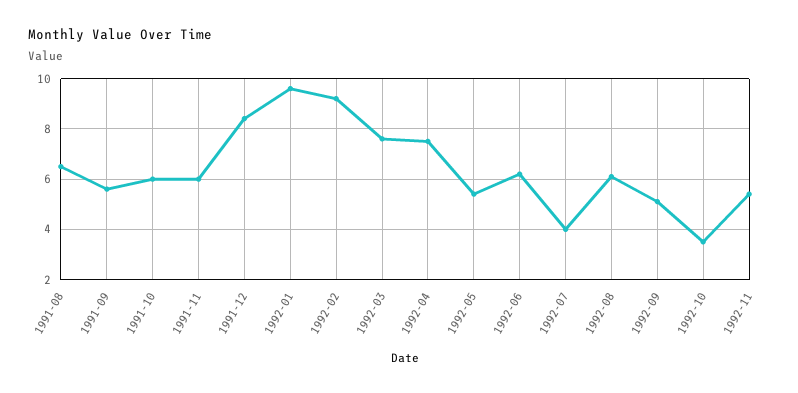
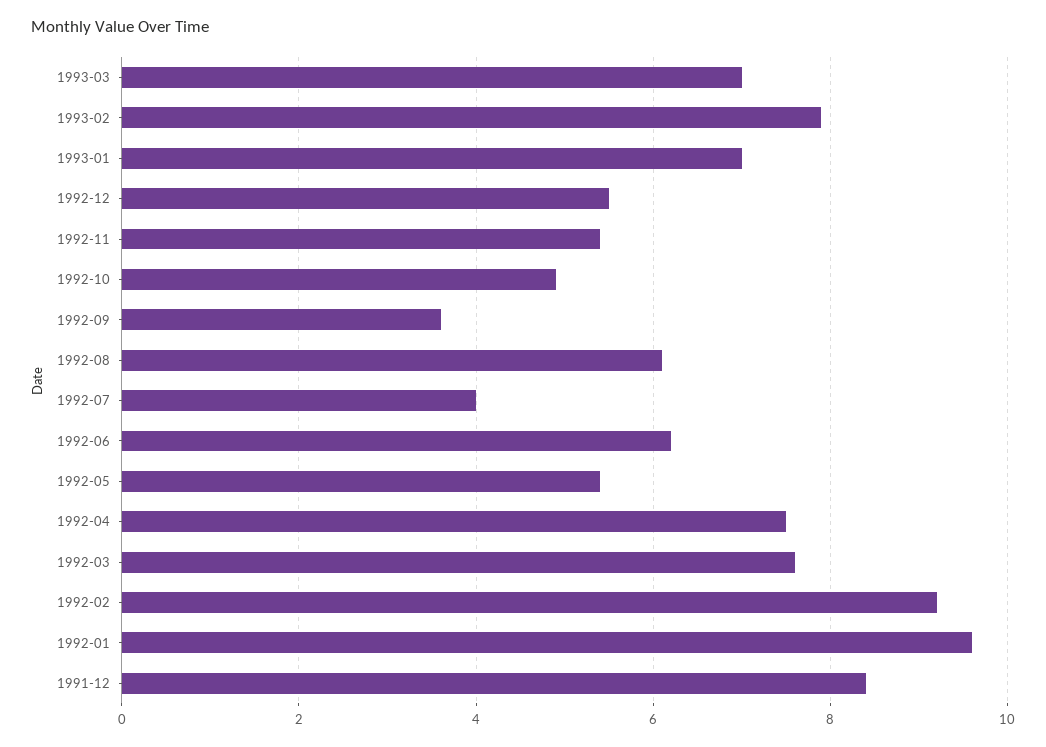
1991-08: 6.5 -> none
1991-09: 5.5 -> none
1991-10: 6 -> none
1991-11: 6 -> none
1992-09: 5 -> 3.5
1992-10: 3.5 -> 5
1993-03: none -> 7
1993-02: none -> 8
1993-01: none -> 7
1992-12: none -> 5.5

